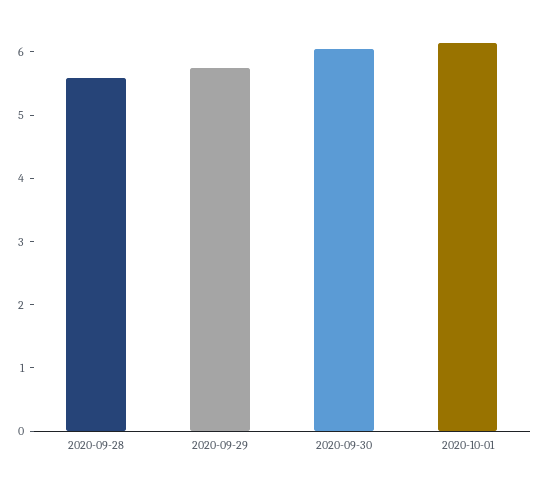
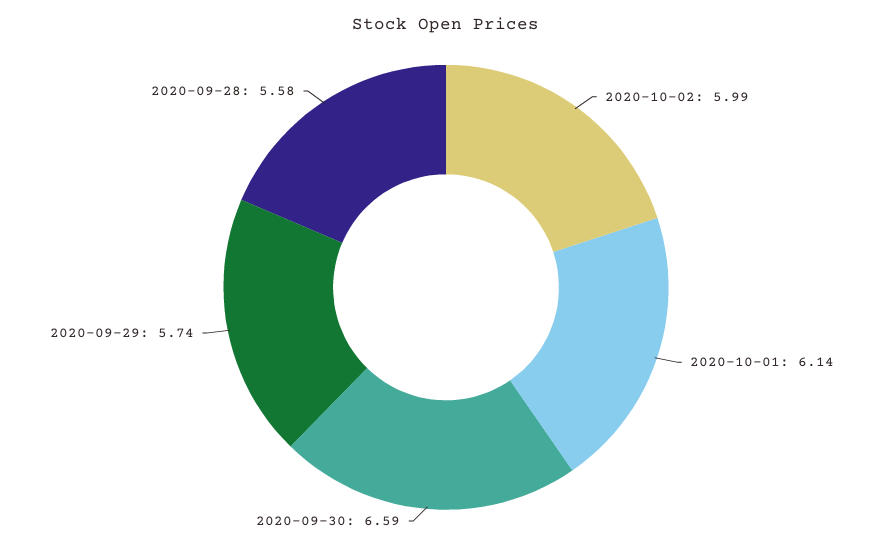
2020-09-30: 6 -> 6.59
2020-10-02: none -> 5.99

